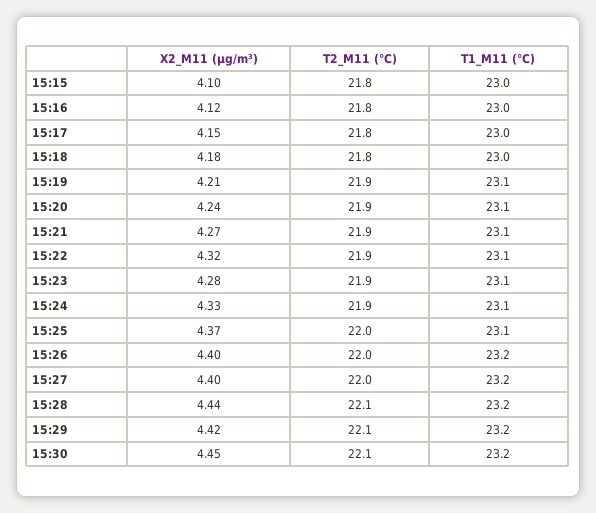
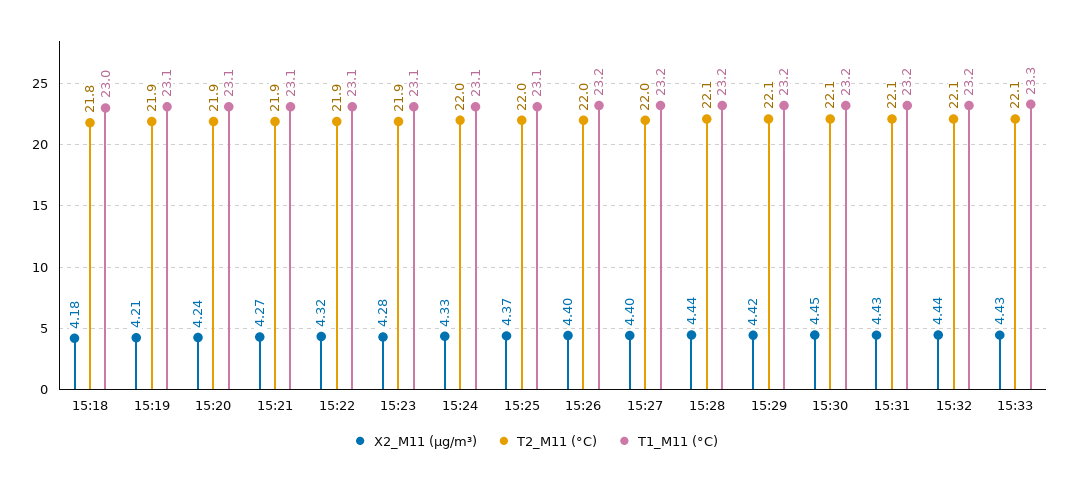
X2_M11 (μg/m³), 15:15: 4.1 -> none
T2_M11 (°C), 15:15: 21.8 -> none
T1_M11 (°C), 15:15: 23 -> none
X2_M11 (μg/m³), 15:16: 4.12 -> none
T2_M11 (°C), 15:16: 21.8 -> none
T1_M11 (°C), 15:16: 23 -> none
X2_M11 (μg/m³), 15:17: 4.15 -> none
T2_M11 (°C), 15:17: 21.8 -> none
T1_M11 (°C), 15:17: 23 -> none
T2_M11 (°C), 15:24: 21.9 -> 22
X2_M11 (μg/m³), 15:31: none -> 4.43
T2_M11 (°C), 15:31: none -> 22.1
T1_M11 (°C), 15:31: none -> 23.2
X2_M11 (μg/m³), 15:32: none -> 4.44
T2_M11 (°C), 15:32: none -> 22.1
T1_M11 (°C), 15:32: none -> 23.2
X2_M11 (μg/m³), 15:33: none -> 4.43
T2_M11 (°C), 15:33: none -> 22.1
T1_M11 (°C), 15:33: none -> 23.3

